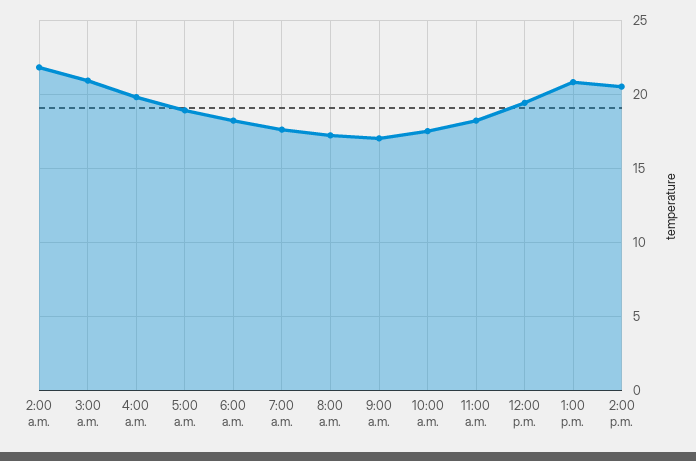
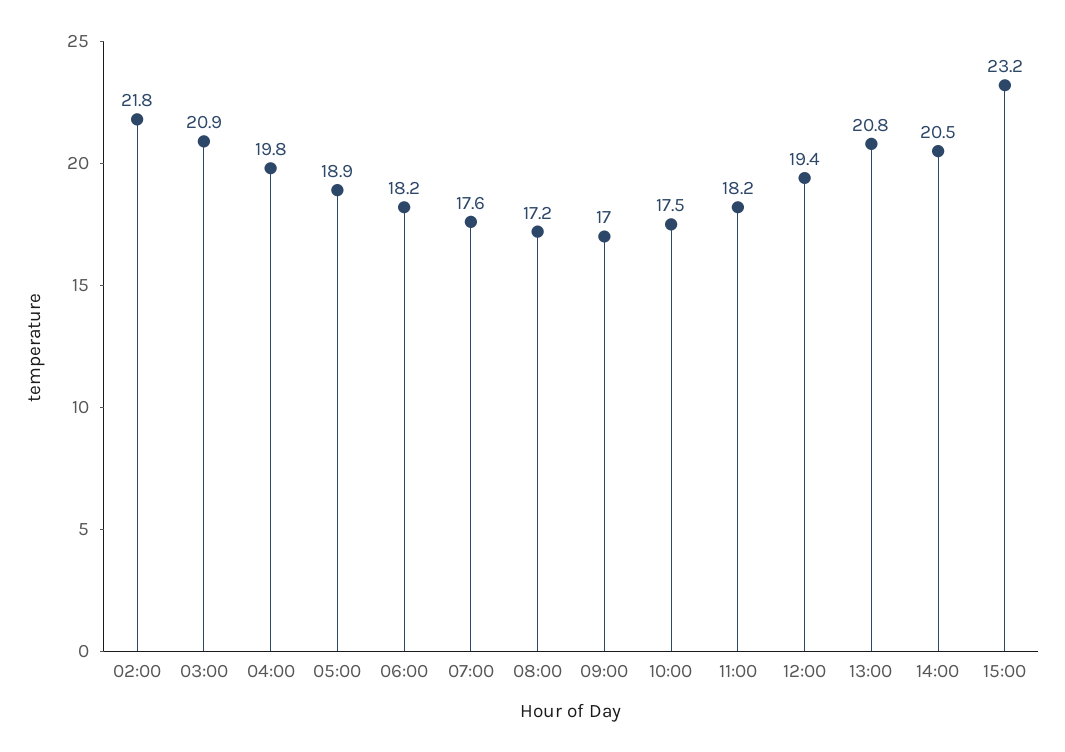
15:00: none -> 23.2

